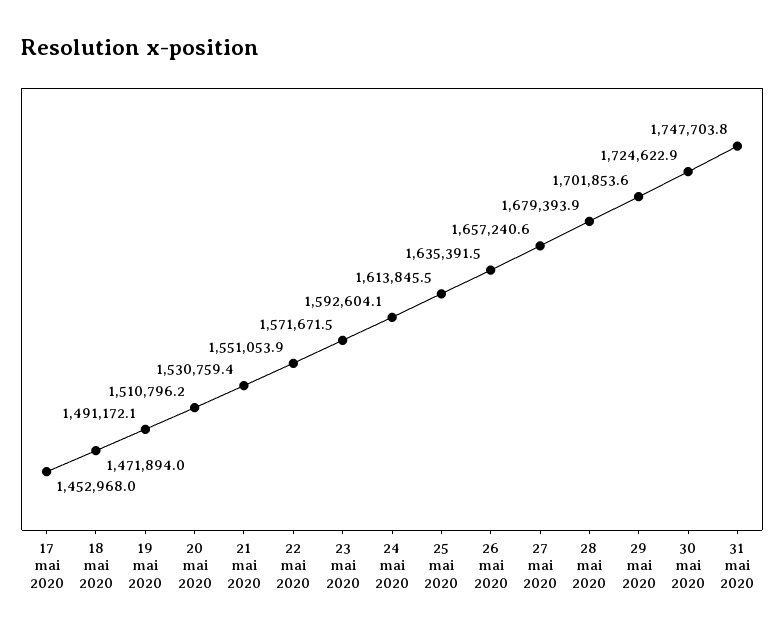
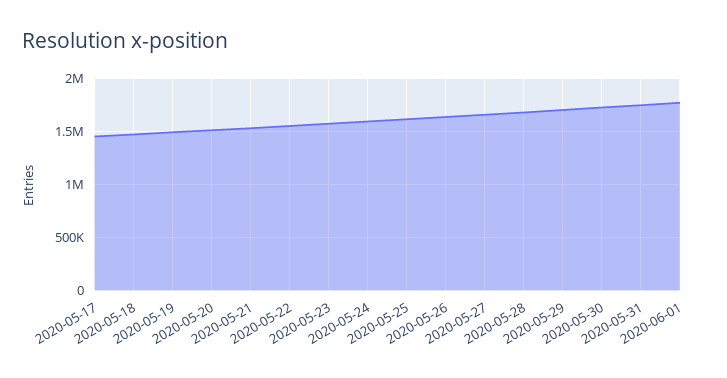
2020-06-01: none -> 1800000

